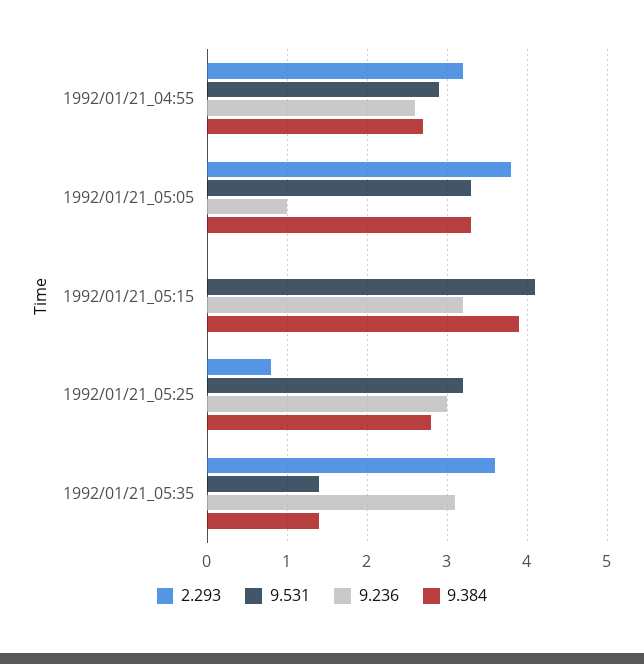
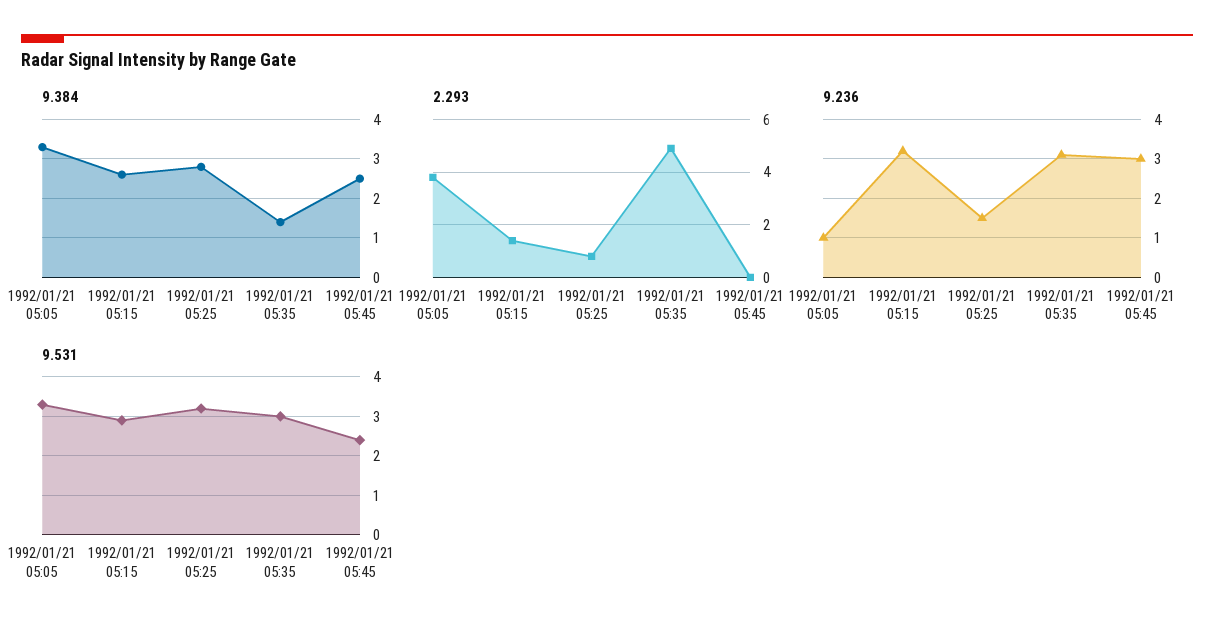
2.293, 1992/01/21_04:55: 3.2 -> none
9.531, 1992/01/21_04:55: 2.9 -> none
9.236, 1992/01/21_04:55: 2.6 -> none
9.384, 1992/01/21_04:55: 2.7 -> none
2.293, 1992/01/21_05:15: 0 -> 1.5
9.531, 1992/01/21_05:15: 4.1 -> 3
9.384, 1992/01/21_05:15: 3.9 -> 2.5
9.236, 1992/01/21_05:25: 3 -> 1.5
2.293, 1992/01/21_05:35: 3.6 -> 5
9.531, 1992/01/21_05:35: 1.4 -> 3
9.384, 1992/01/21 05:45: none -> 2.5
2.293, 1992/01/21 05:45: none -> 0
9.236, 1992/01/21 05:45: none -> 3
9.531, 1992/01/21 05:45: none -> 2.5

